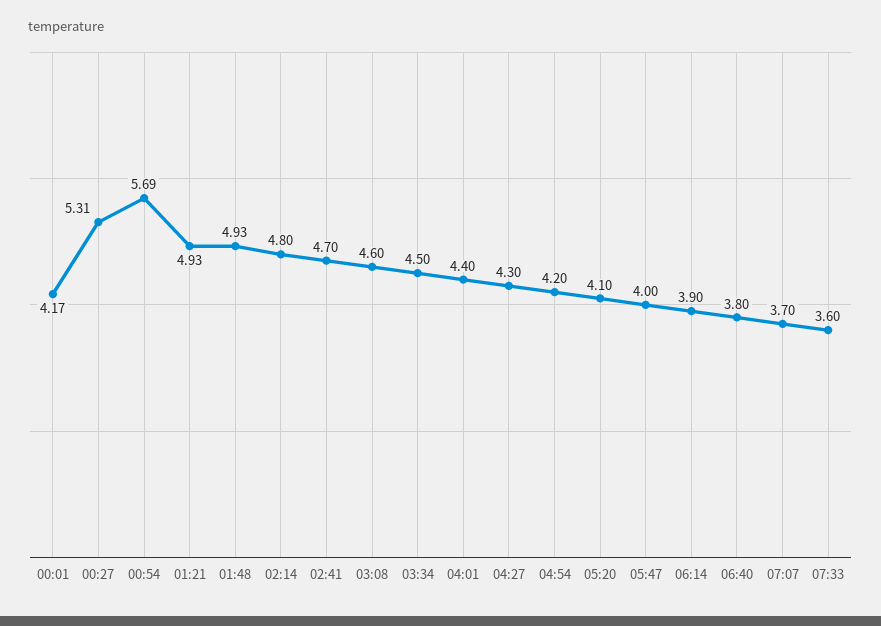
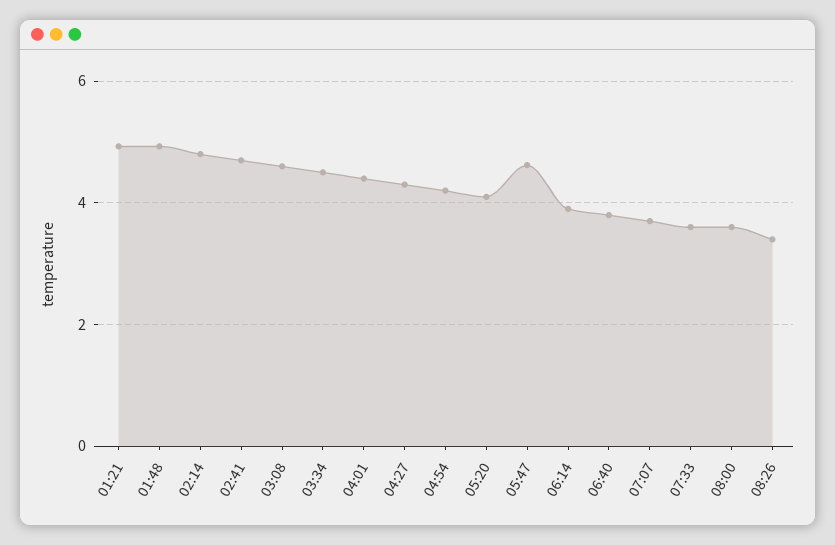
00:01: 4.17 -> none
00:27: 5.31 -> none
00:54: 5.69 -> none
05:47: 4 -> 4.6
08:00: none -> 3.6
08:26: none -> 3.4

